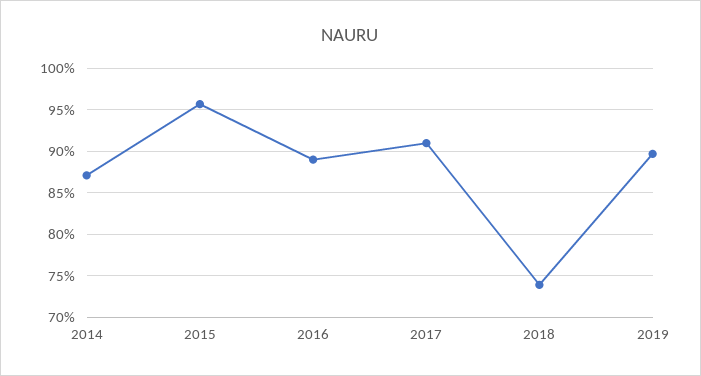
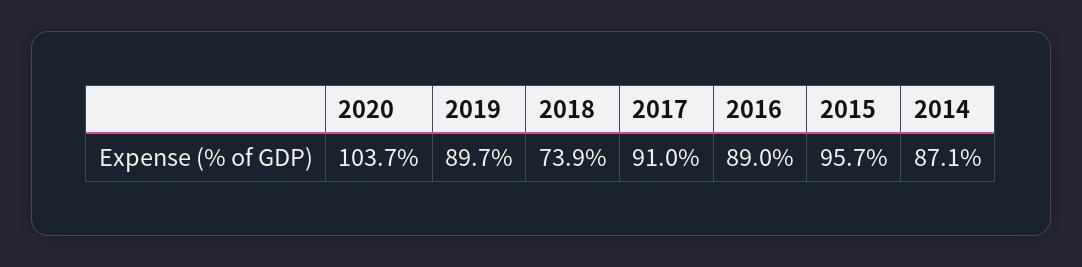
2020: none -> 103.7

